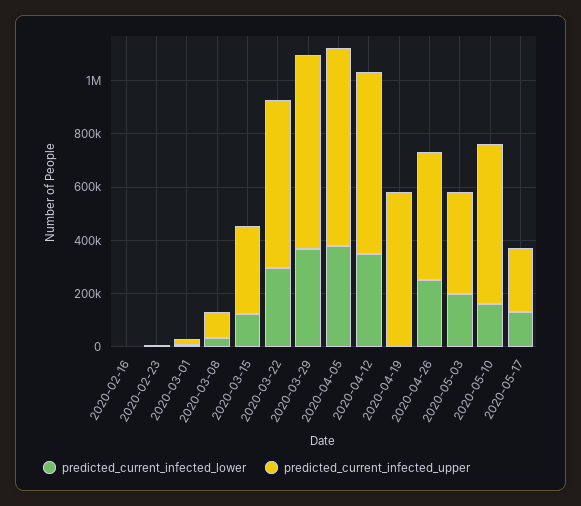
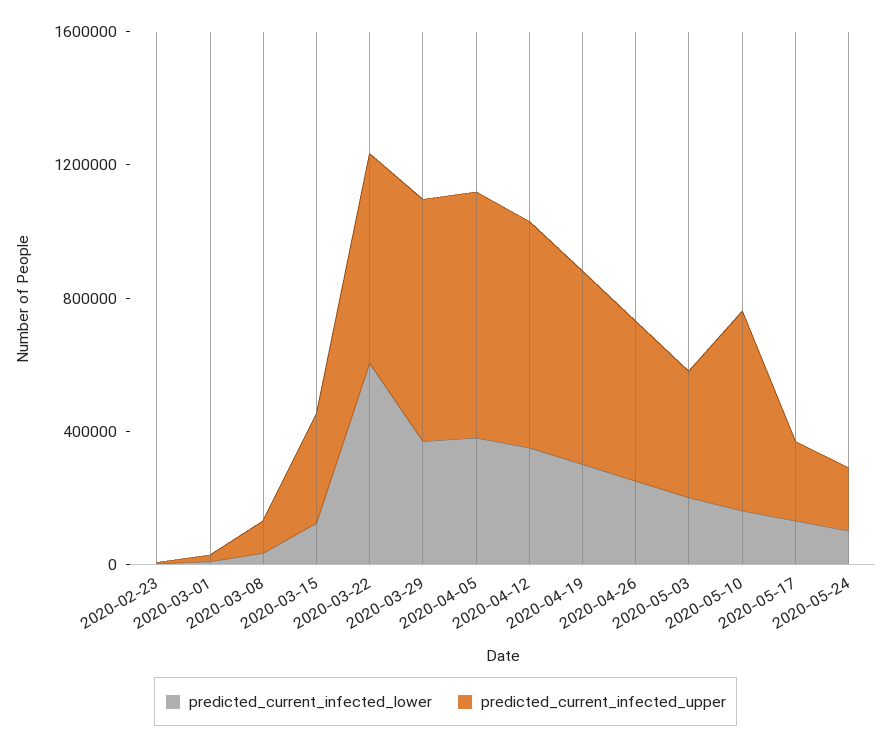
predicted_current_infected_lower, 2020-02-16: 0 -> none
predicted_current_infected_upper, 2020-02-16: 0 -> none
predicted_current_infected_lower, 2020-03-22: 300000 -> 600000
predicted_current_infected_lower, 2020-04-19: 0 -> 300000
predicted_current_infected_lower, 2020-05-24: none -> 100000
predicted_current_infected_upper, 2020-05-24: none -> 200000

